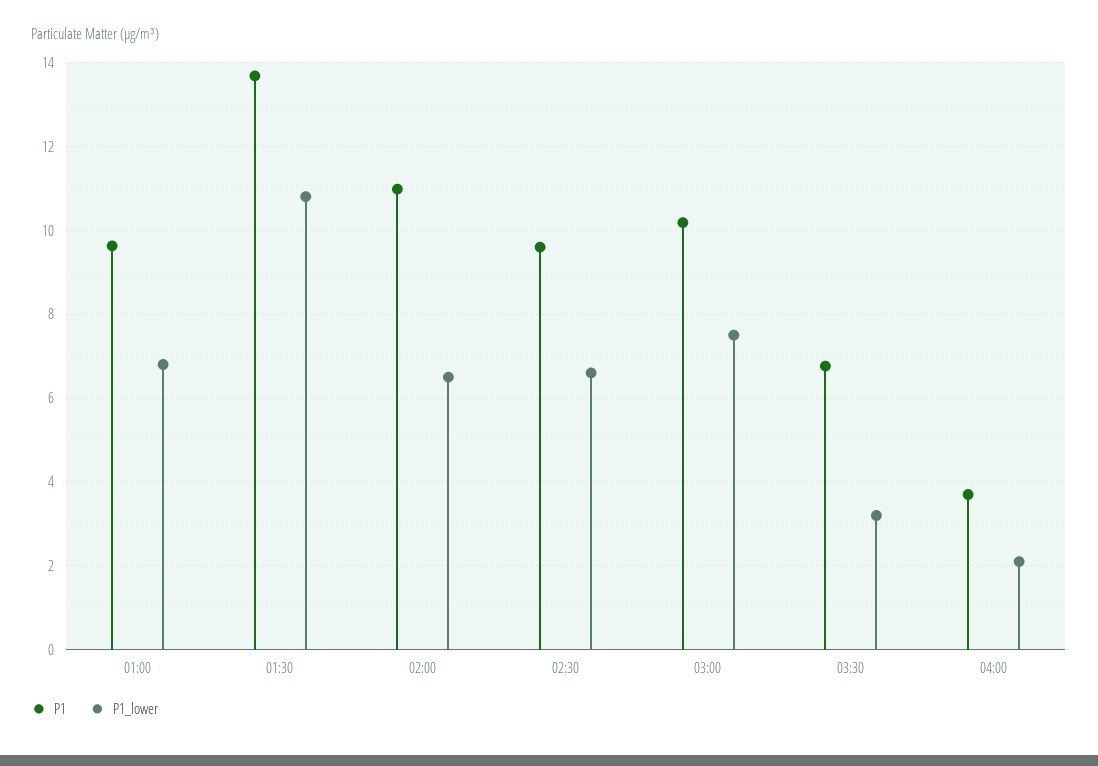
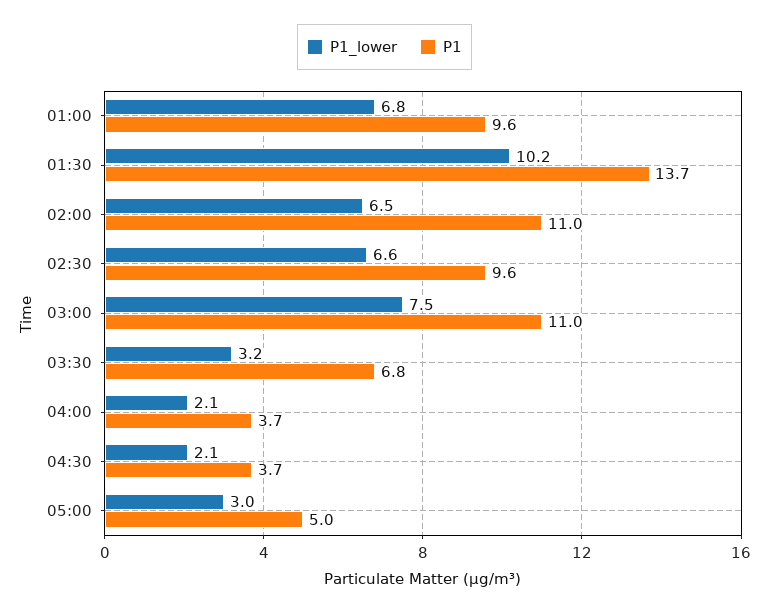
P1_lower, 01:30: 10.8 -> 10.2
P1, 03:00: 10.2 -> 11
P1_lower, 04:30: none -> 2.1
P1, 04:30: none -> 3.7
P1_lower, 05:00: none -> 3
P1, 05:00: none -> 5

